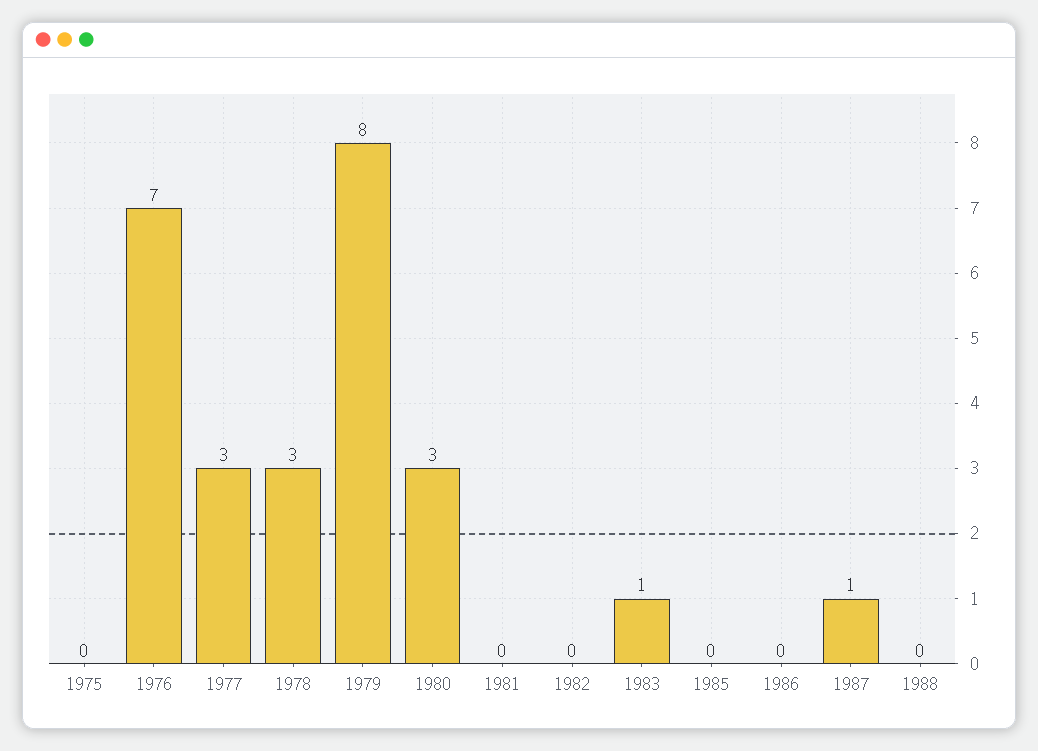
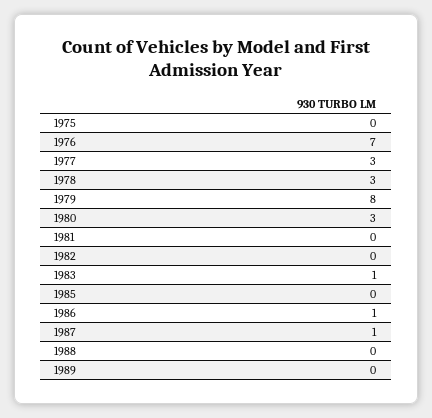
1986: 0 -> 1
1989: none -> 0

